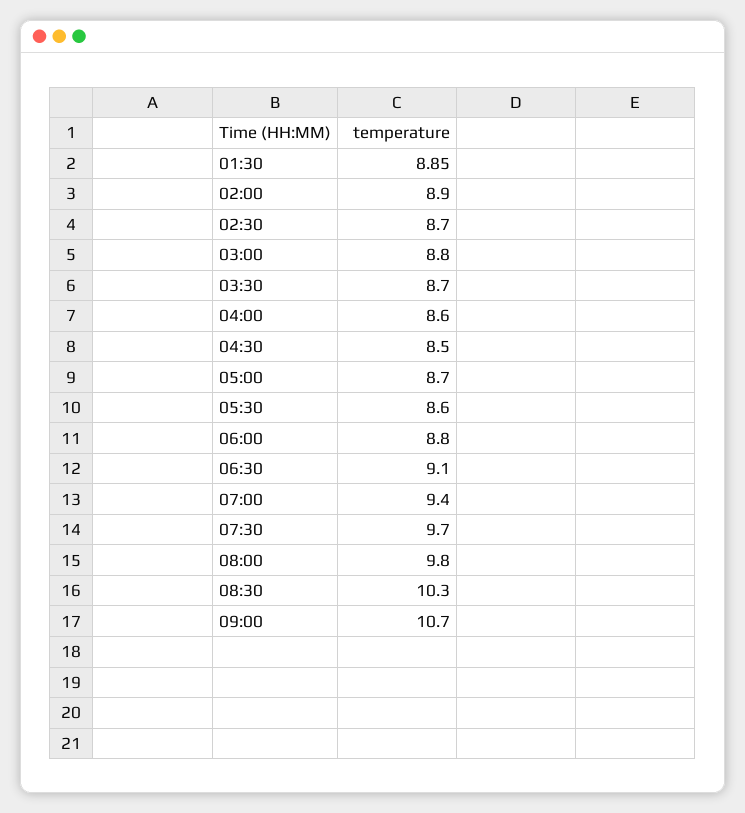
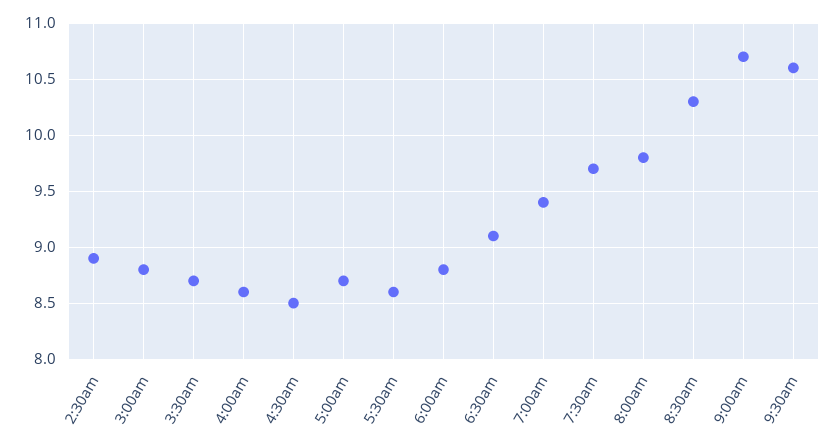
01:30: 8.85 -> none
02:00: 8.9 -> none
02:30: 8.7 -> 8.9
9:30am: none -> 10.6

